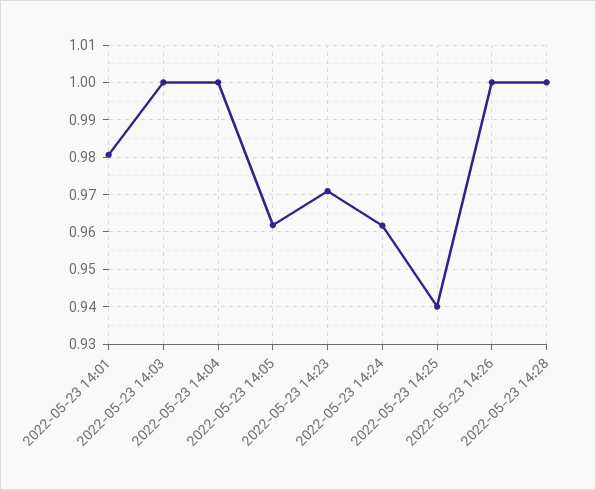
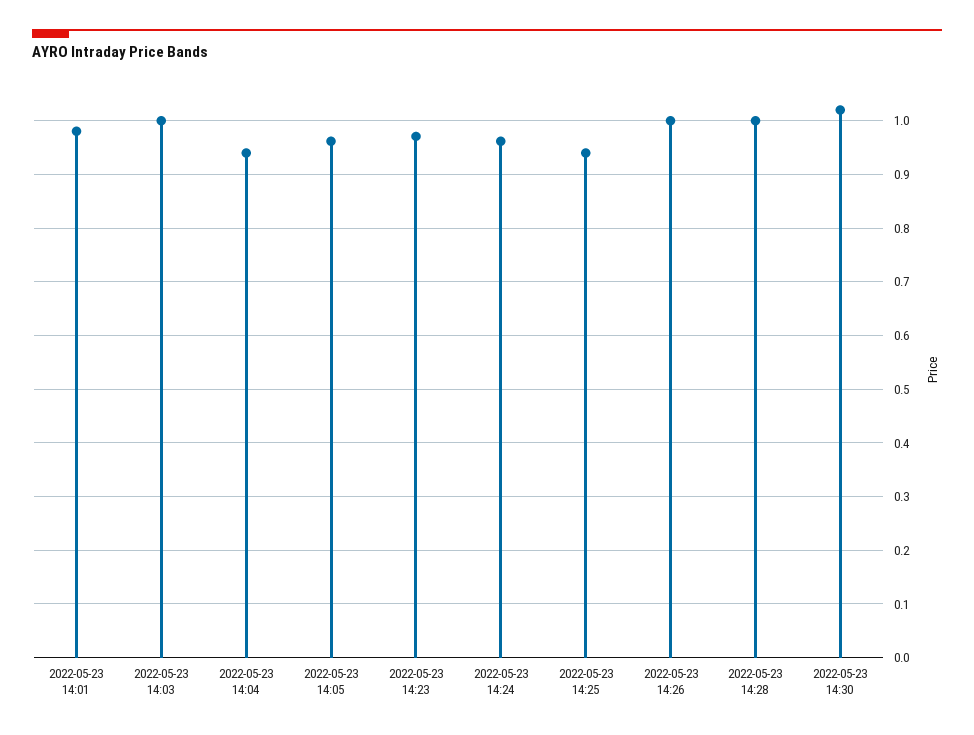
2022-05-23 14:04: 1 -> 0.94
2022-05-23 14:30: none -> 1.02

